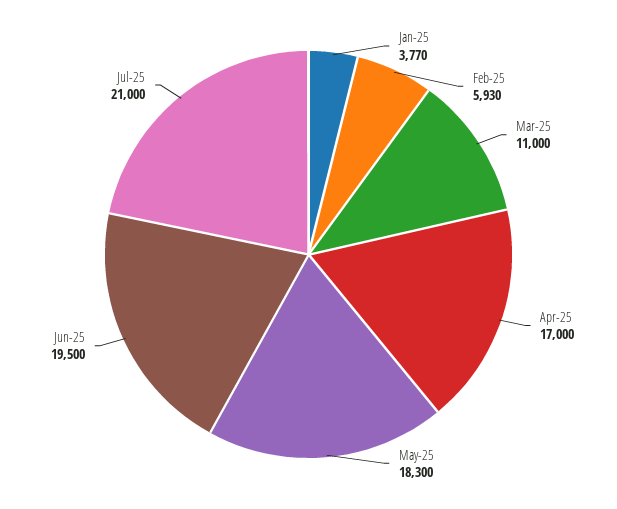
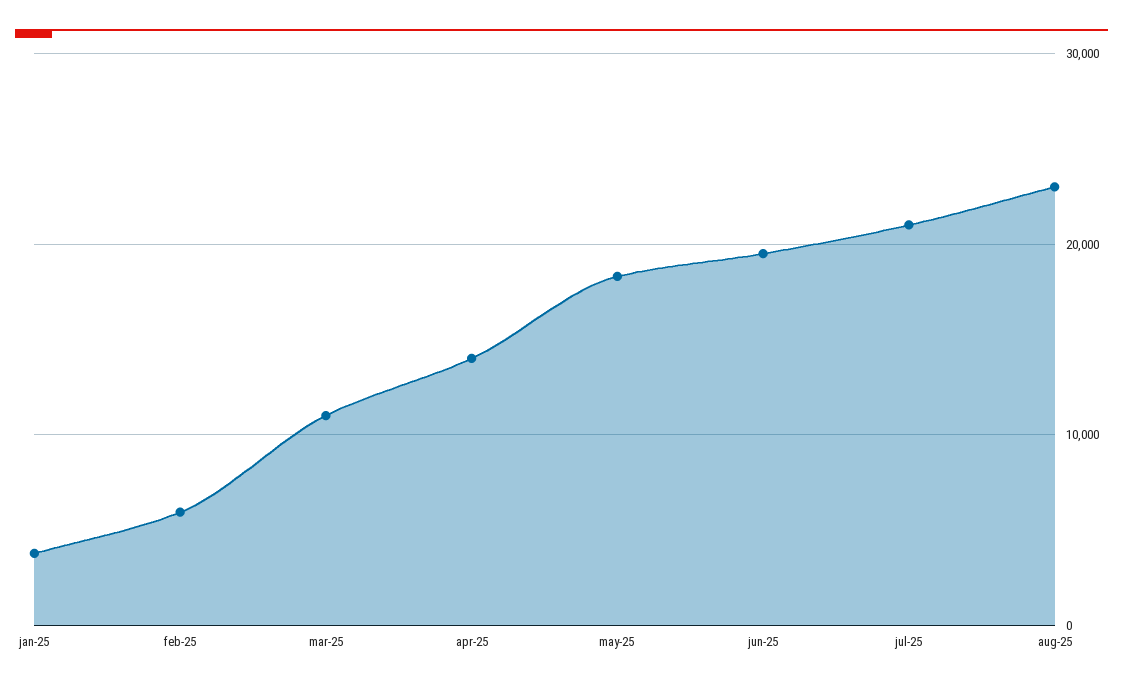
Apr-25: 17000 -> 14000
aug-25: none -> 23000

